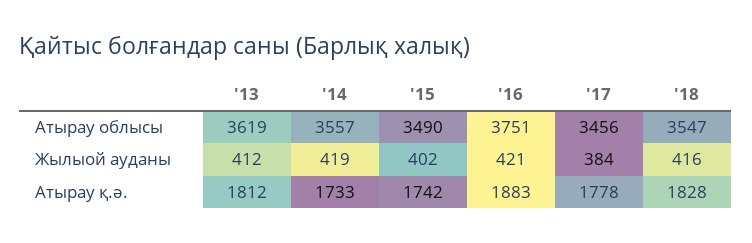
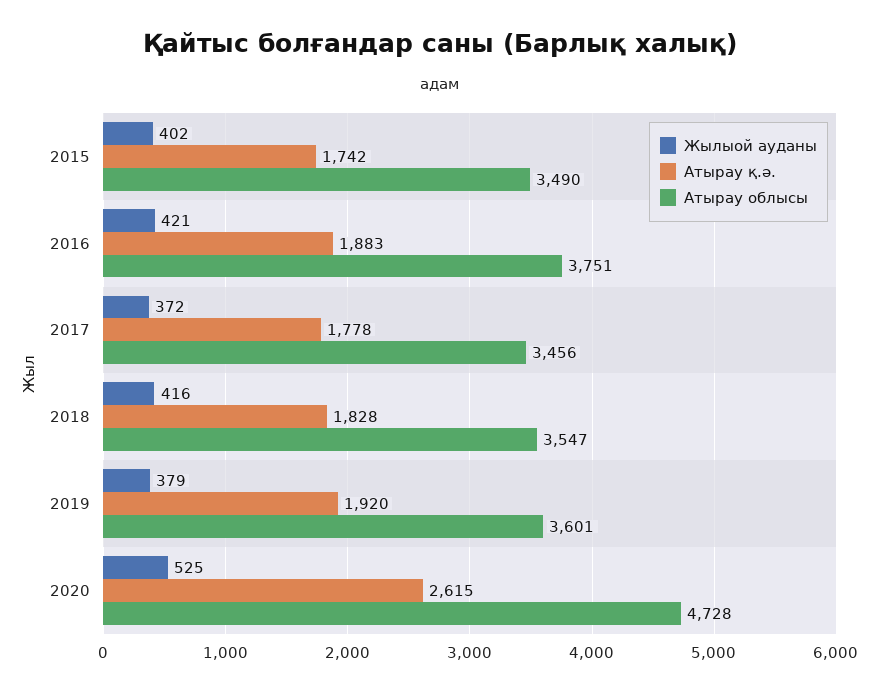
Атырау облысы, '13: 3619 -> none
Атырау облысы, '14: 3557 -> none
Жылыой ауданы, '13: 412 -> none
Жылыой ауданы, '14: 419 -> none
Жылыой ауданы, '17: 384 -> 372
Атырау қ.ә., '13: 1812 -> none
Атырау қ.ә., '14: 1733 -> none
Жылыой ауданы, 2019: none -> 379
Атырау қ.ә., 2019: none -> 1920
Атырау облысы, 2019: none -> 3601
Жылыой ауданы, 2020: none -> 525
Атырау қ.ә., 2020: none -> 2615
Атырау облысы, 2020: none -> 4728

